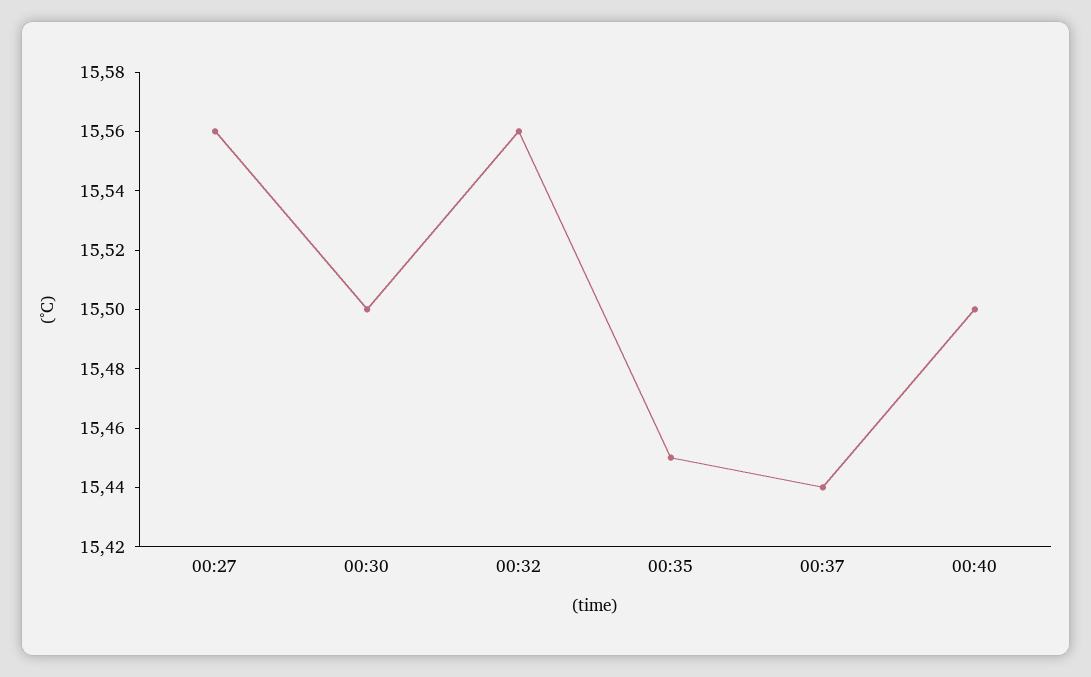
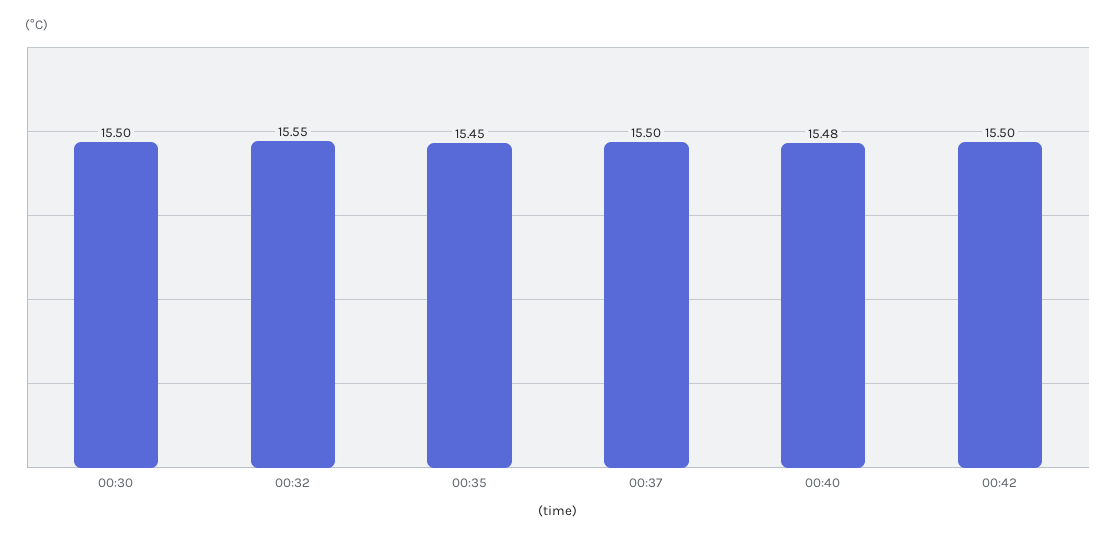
00:27: 15.56 -> none
00:32: 15.56 -> 15.55
00:37: 15.44 -> 15.5
00:40: 15.5 -> 15.48
00:42: none -> 15.5

